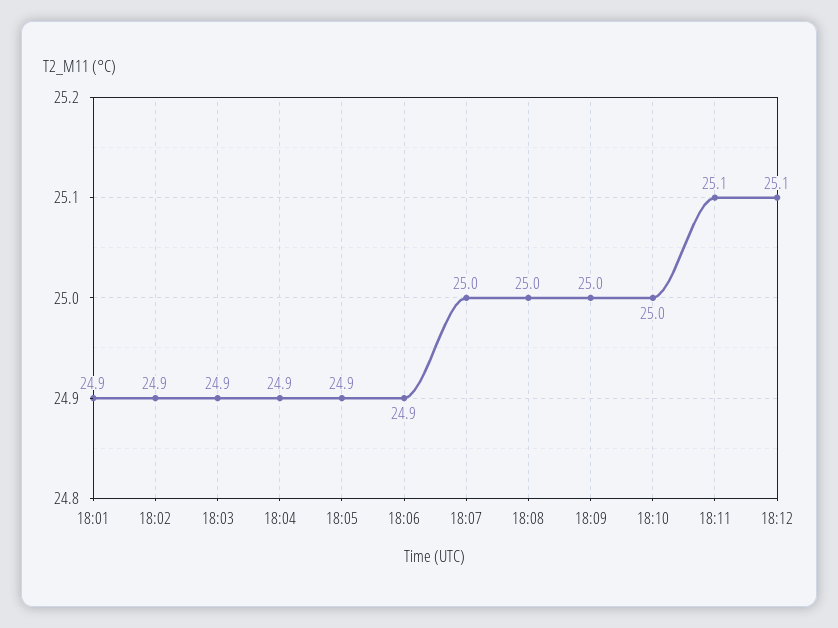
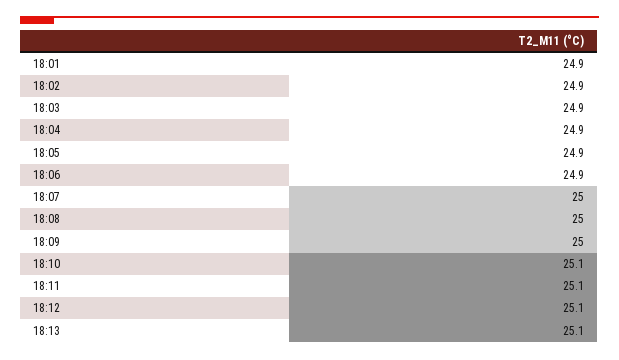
18:10: 25 -> 25.1
18:13: none -> 25.1

